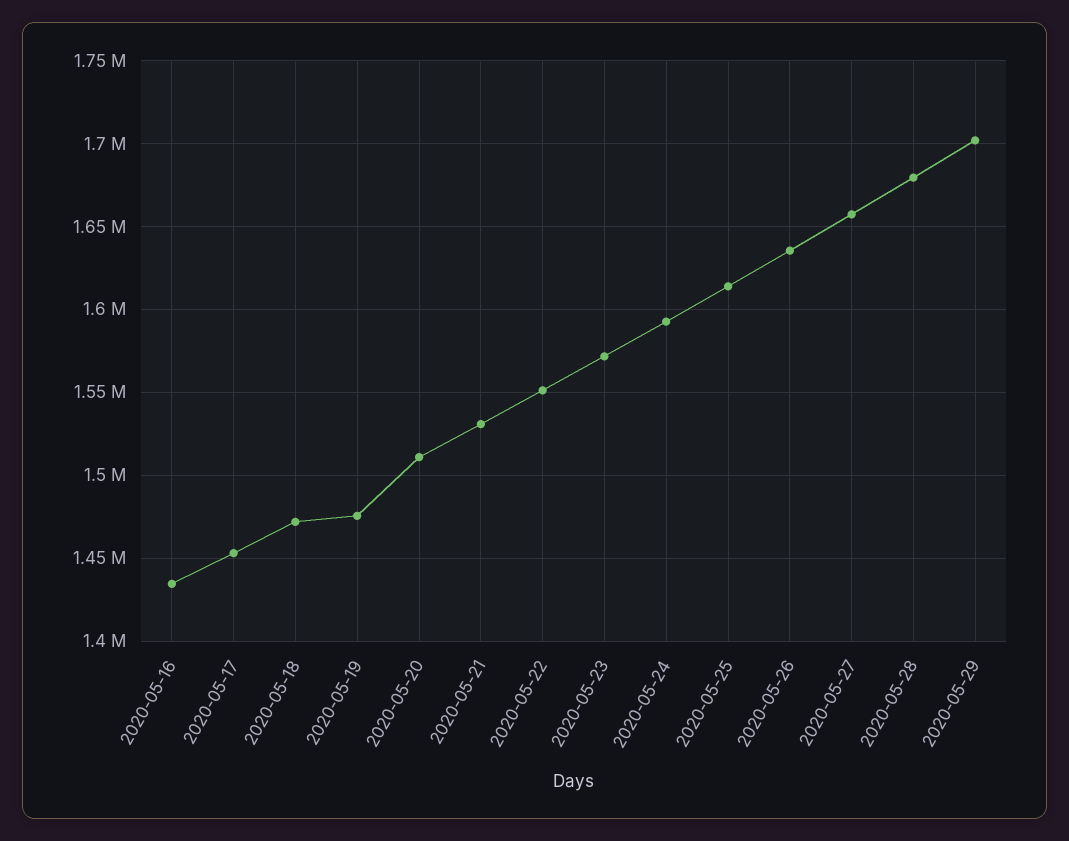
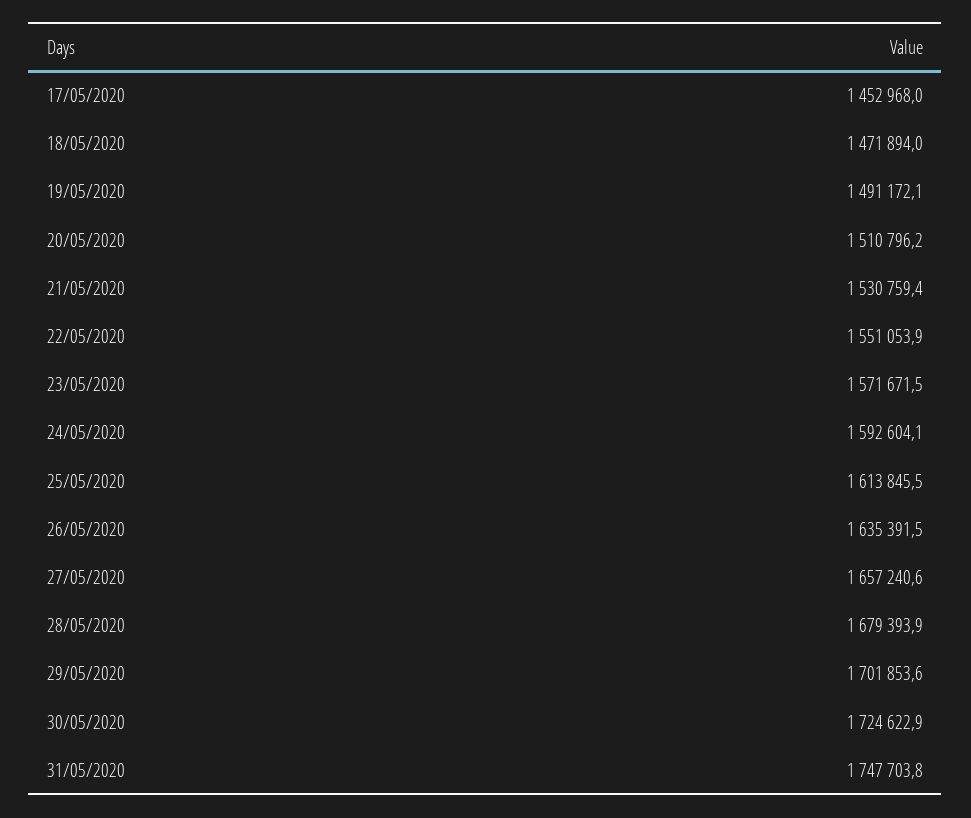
2020-05-16: 1435000 -> none
2020-05-19: 1475000 -> 1491172.1
30/05/2020: none -> 1724622.9
31/05/2020: none -> 1747703.8

